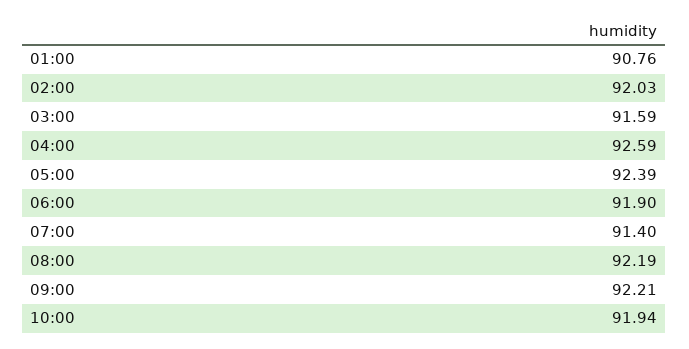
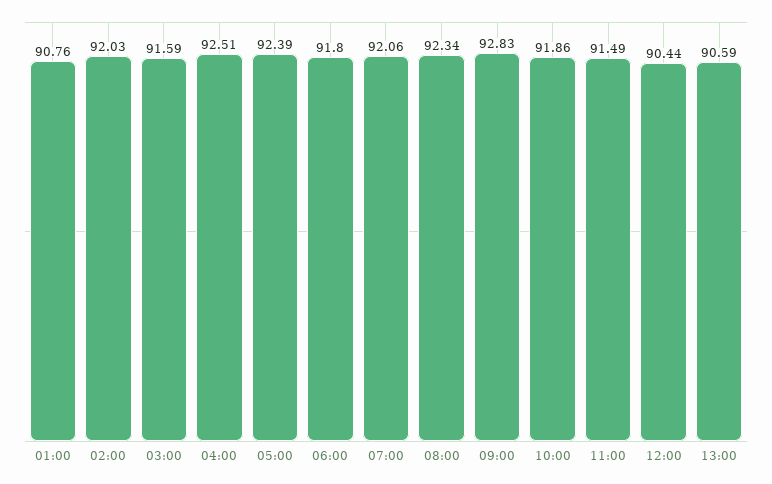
04:00: 92.59 -> 92.51
06:00: 91.9 -> 91.8
07:00: 91.4 -> 92.06
08:00: 92.19 -> 92.34
09:00: 92.21 -> 92.83
10:00: 91.94 -> 91.86
11:00: none -> 91.49
12:00: none -> 90.44
13:00: none -> 90.59

